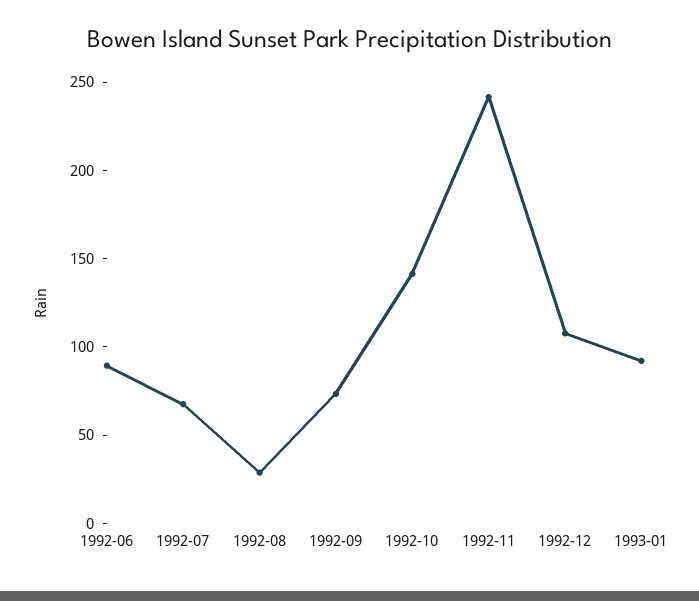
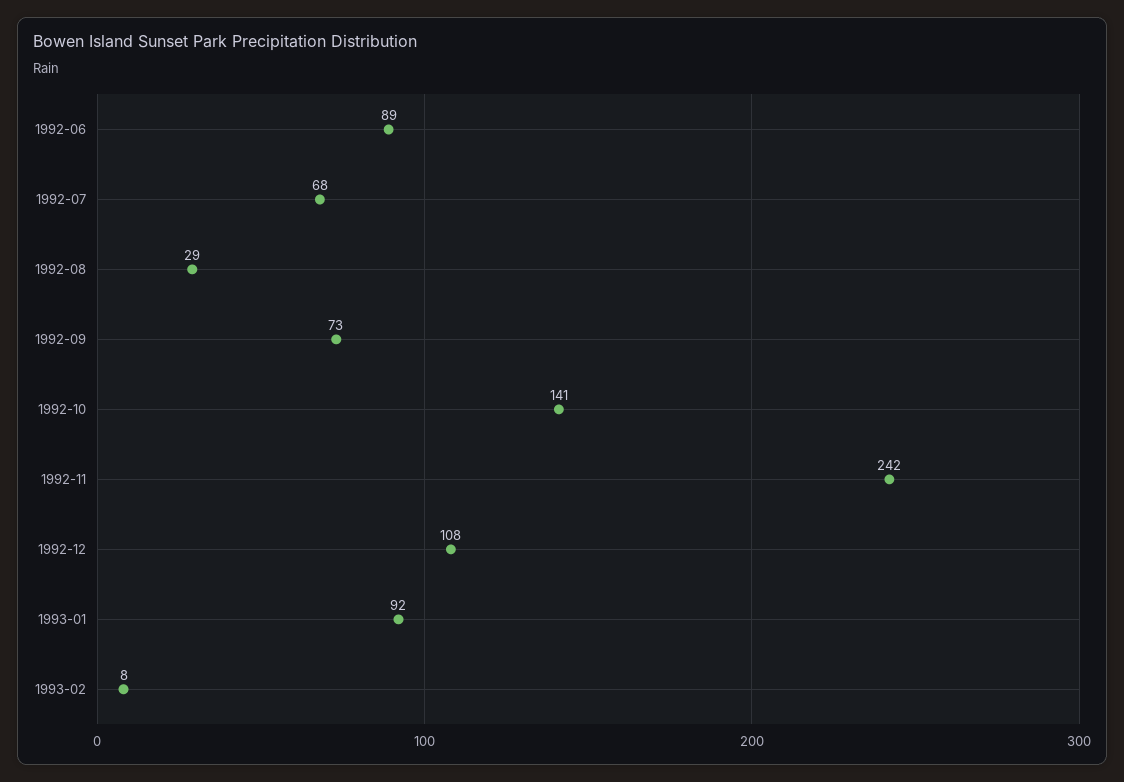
1993-02: none -> 8

